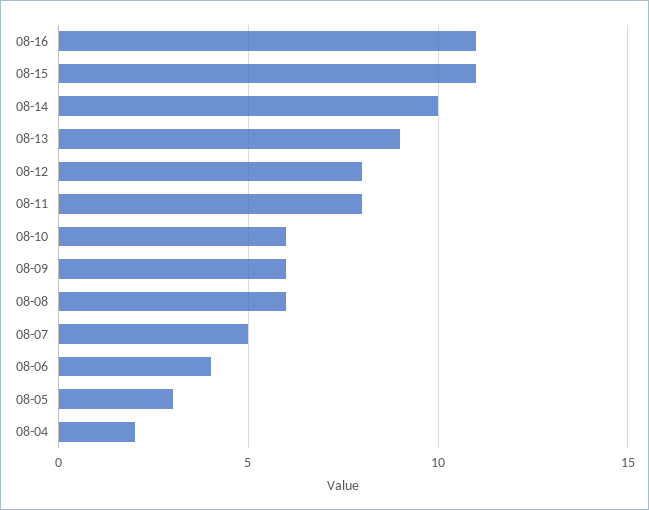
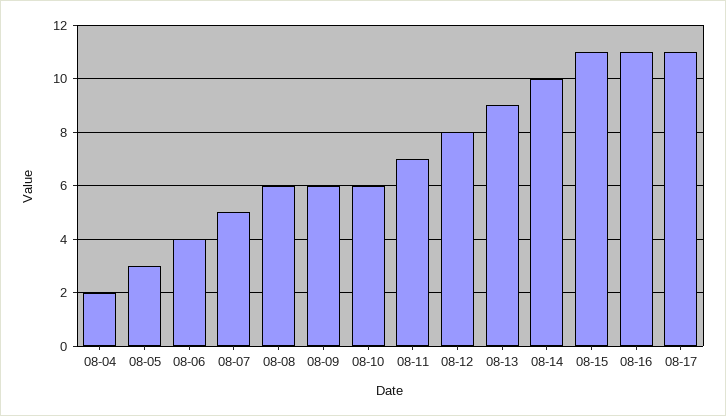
08-11: 8 -> 7
08-17: none -> 11

